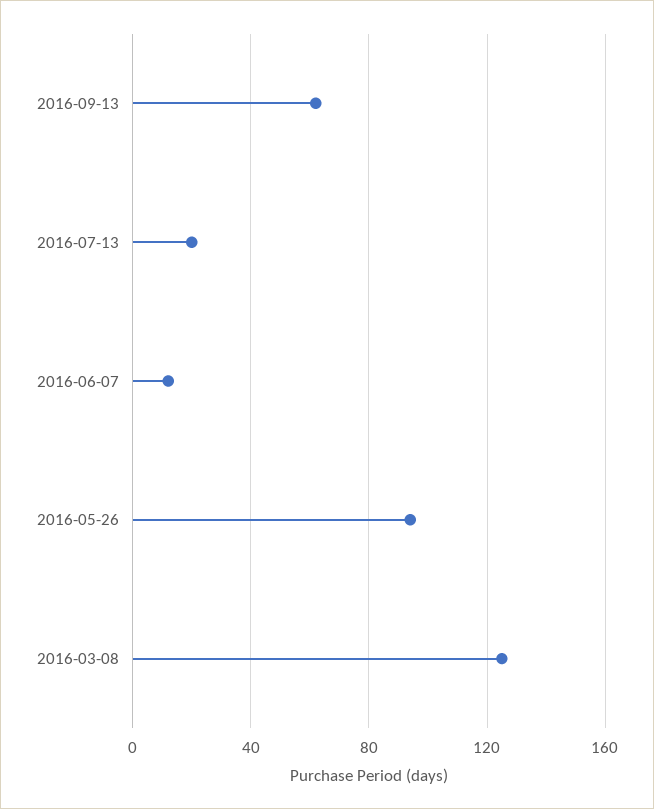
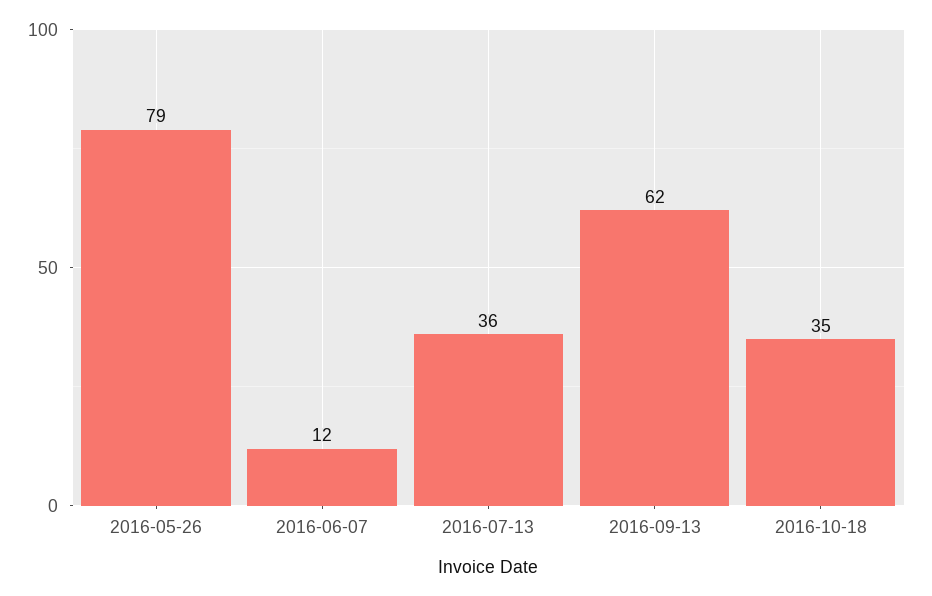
2016-07-13: 20 -> 36
2016-05-26: 95 -> 79
2016-03-08: 125 -> none
2016-10-18: none -> 35

